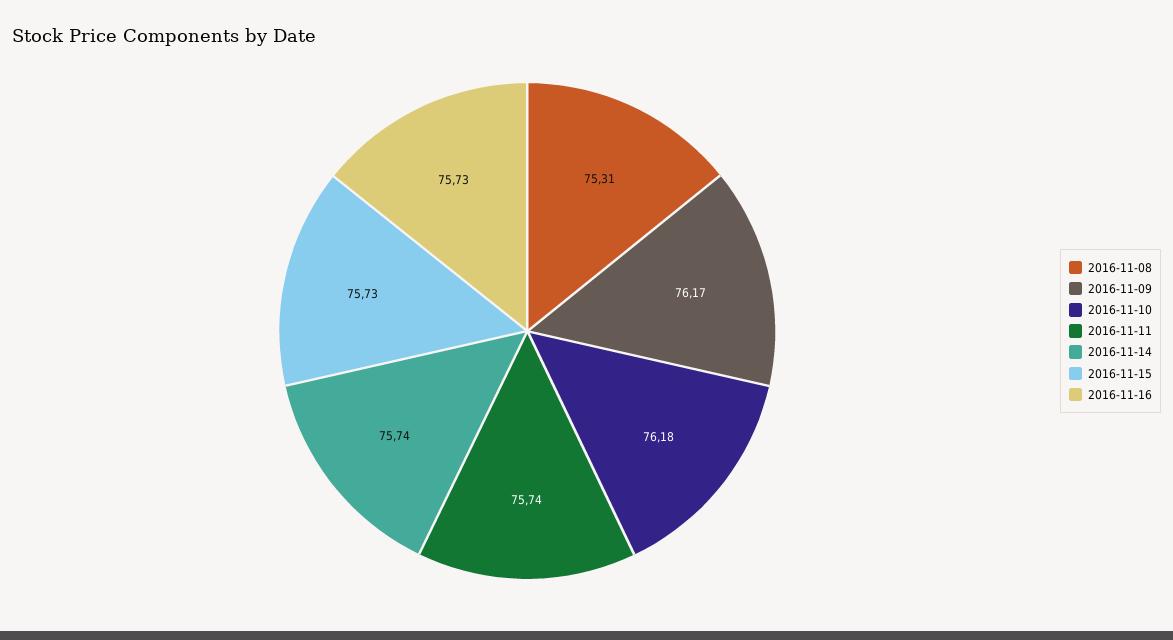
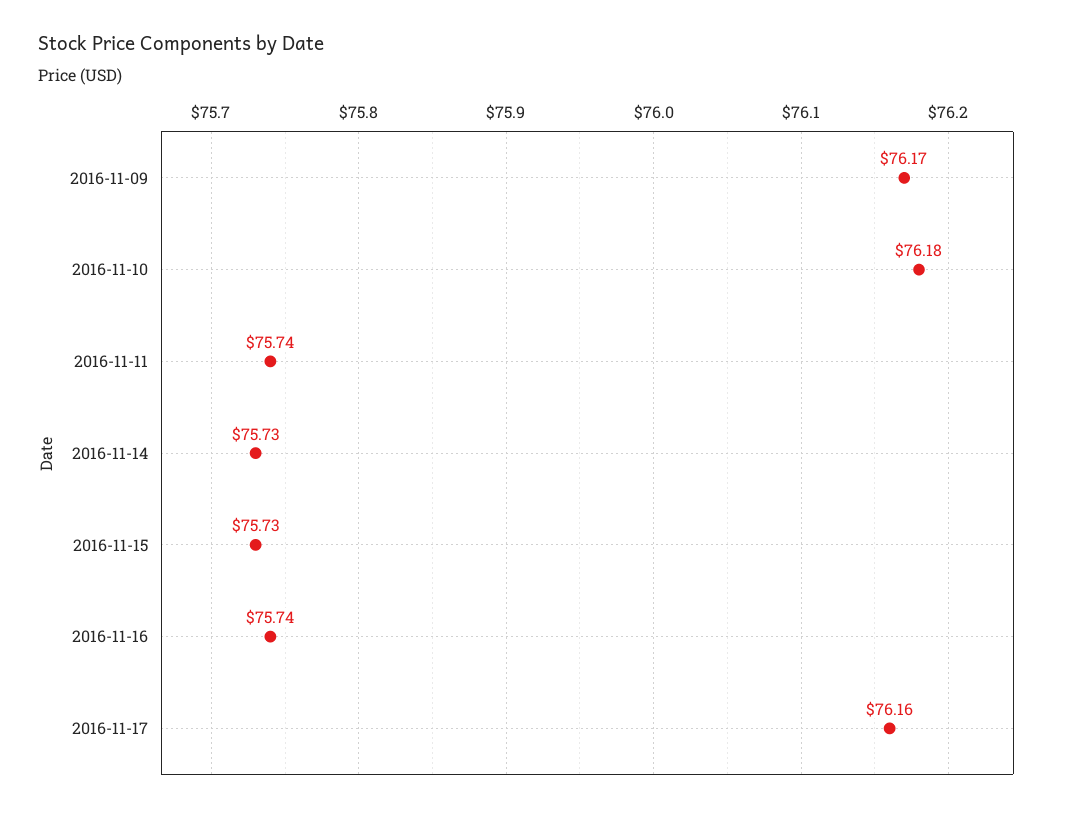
2016-11-08: 75.31 -> none
2016-11-14: 75.74 -> 75.73
2016-11-16: 75.73 -> 75.74
2016-11-17: none -> 76.16

